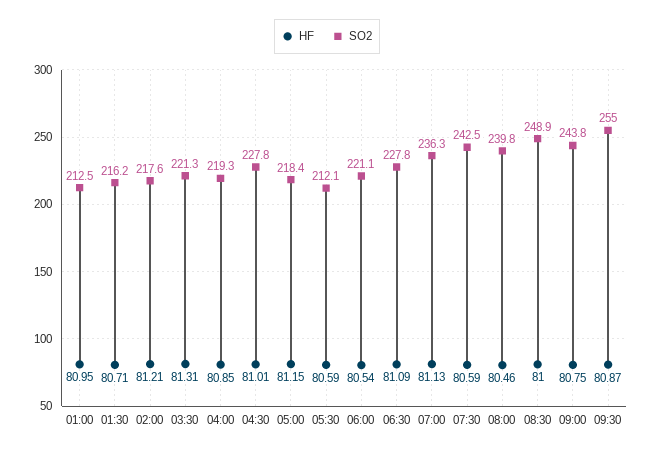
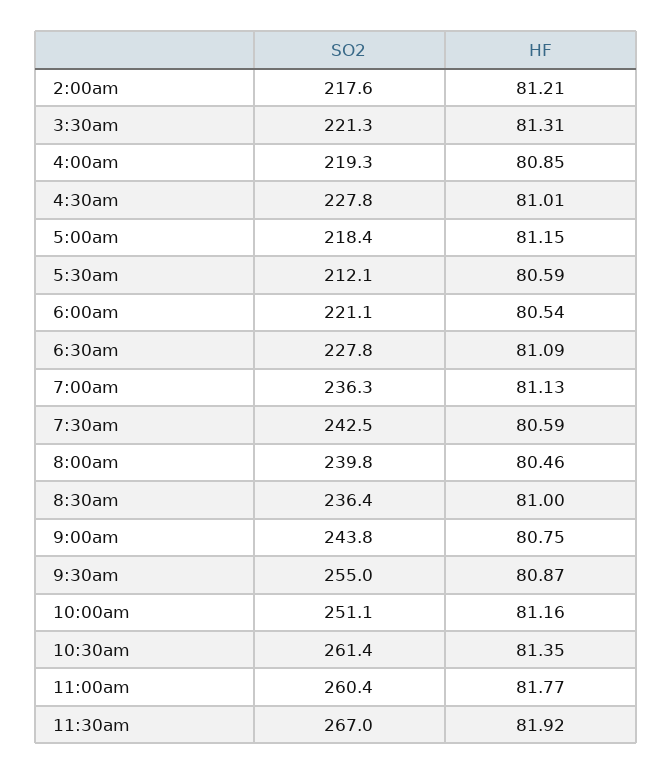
HF, 01:00: 80.95 -> none
SO2, 01:00: 212.5 -> none
HF, 01:30: 80.71 -> none
SO2, 01:30: 216.2 -> none
SO2, 08:30: 248.9 -> 236.4
SO2, 10:00am: none -> 251.1
HF, 10:00am: none -> 81.16
SO2, 10:30am: none -> 261.4
HF, 10:30am: none -> 81.35
SO2, 11:00am: none -> 260.4
HF, 11:00am: none -> 81.77
SO2, 11:30am: none -> 267
HF, 11:30am: none -> 81.92

